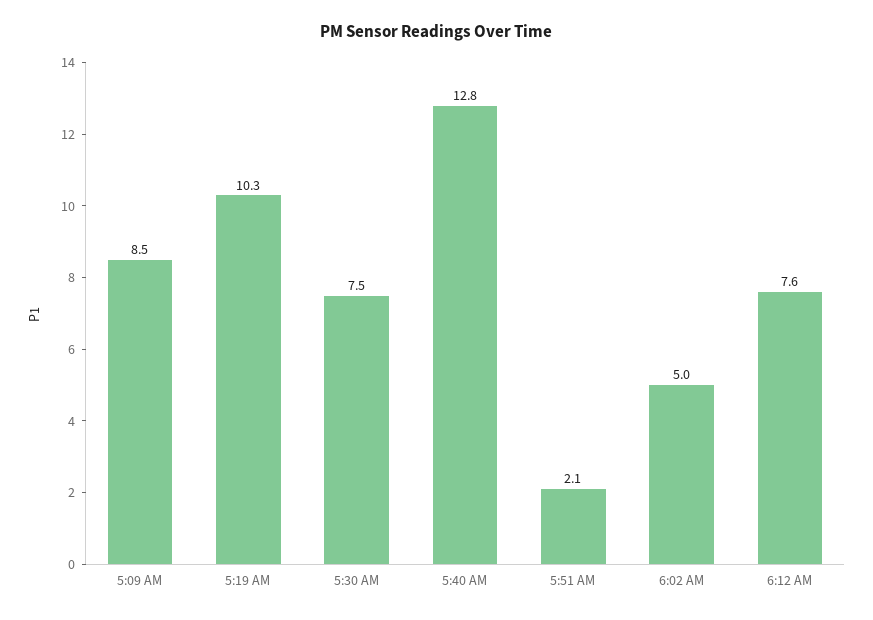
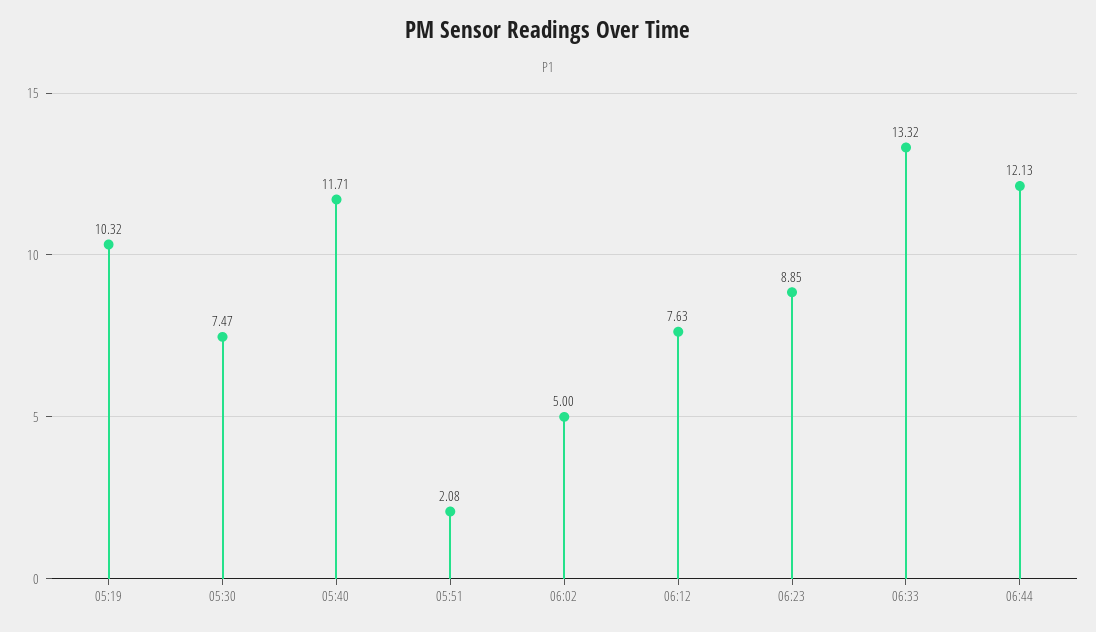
5:09 AM: 8.5 -> none
5:40 AM: 12.8 -> 11.71
06:23: none -> 8.85
06:33: none -> 13.32
06:44: none -> 12.13

